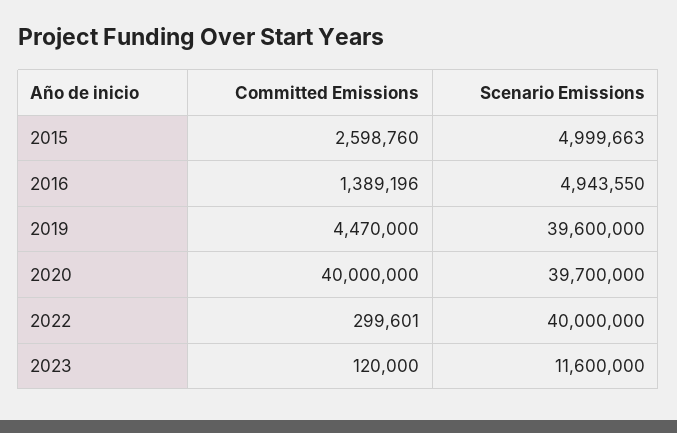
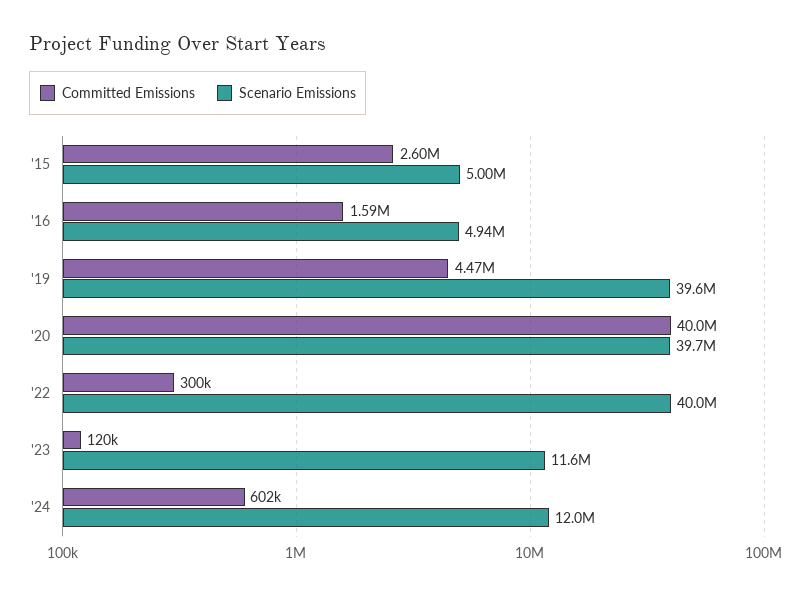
Committed Emissions, 2016: 1389196 -> 1590000
Committed Emissions, '24: none -> 602000
Scenario Emissions, '24: none -> 12000000

